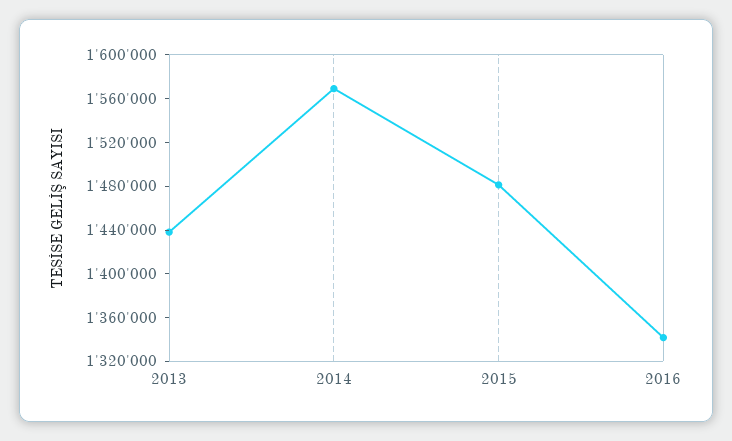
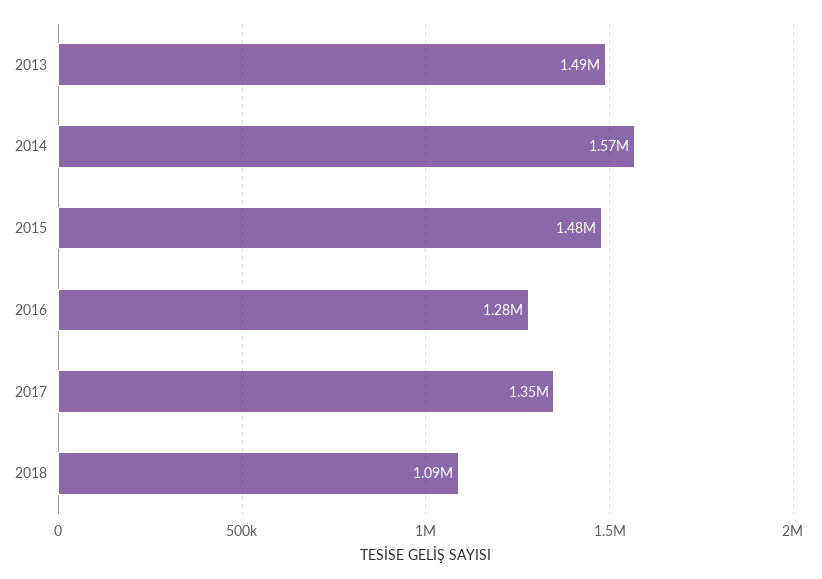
2013: 1440000 -> 1490000
2016: 1340000 -> 1280000
2017: none -> 1350000
2018: none -> 1090000

